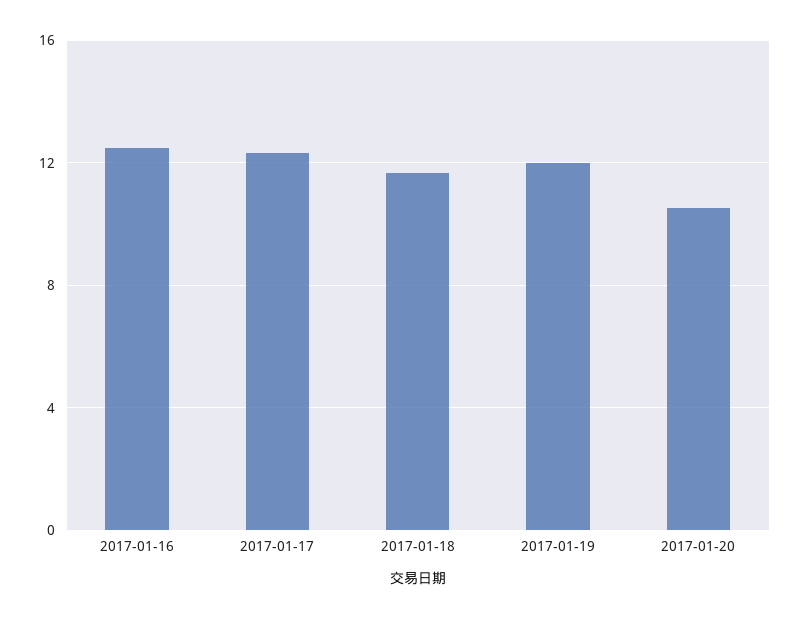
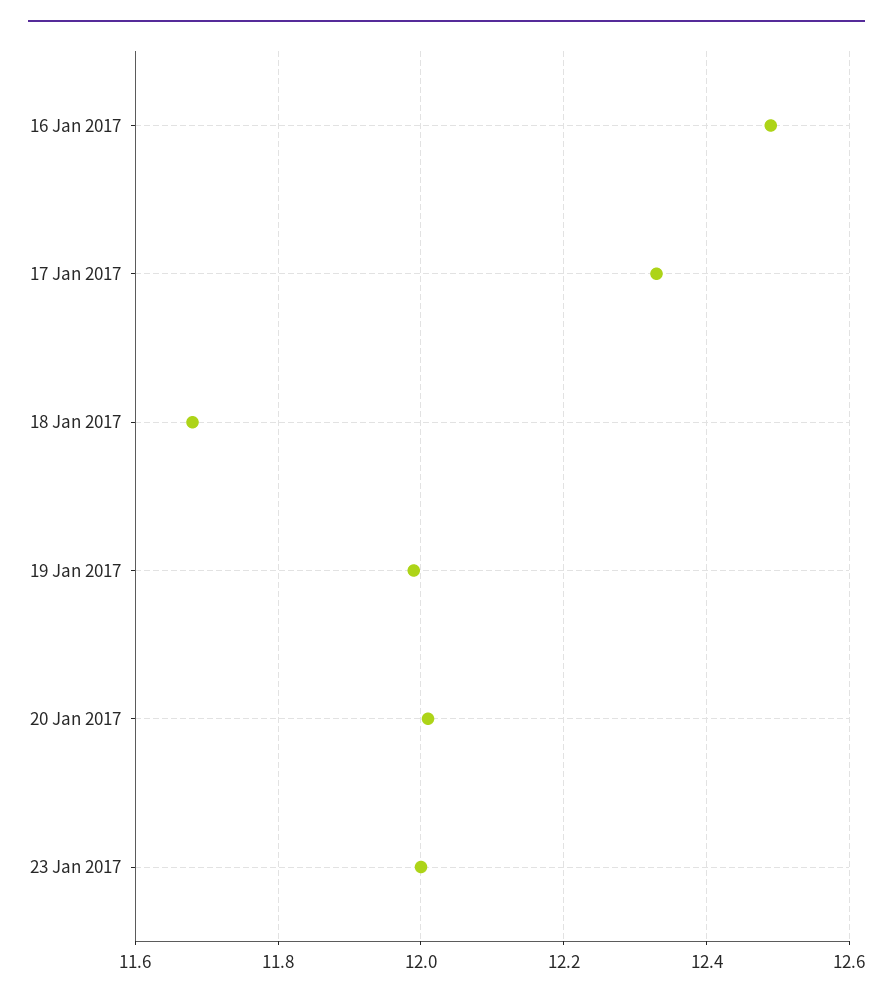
2017-01-20: 10.5 -> 12
23 Jan 2017: none -> 12

